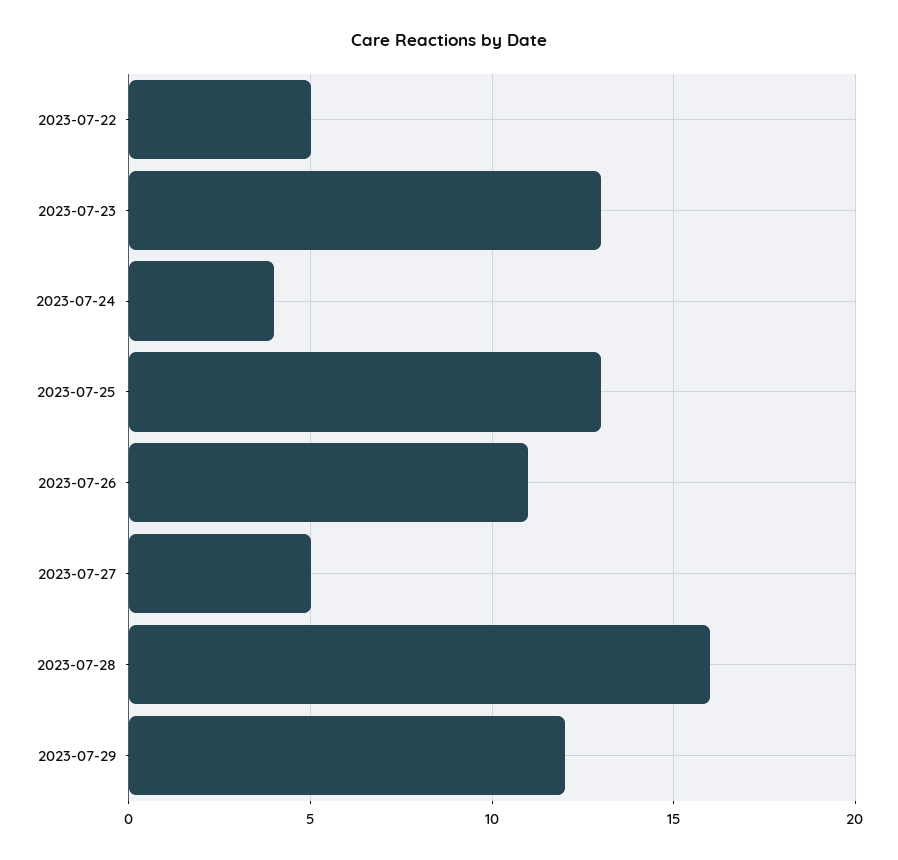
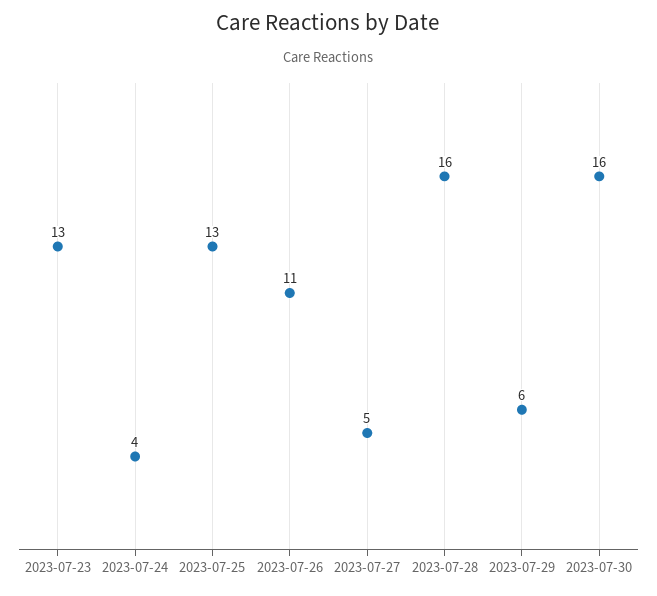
2023-07-22: 5 -> none
2023-07-29: 12 -> 6
2023-07-30: none -> 16

